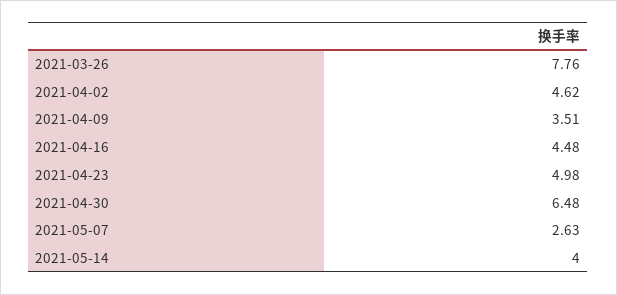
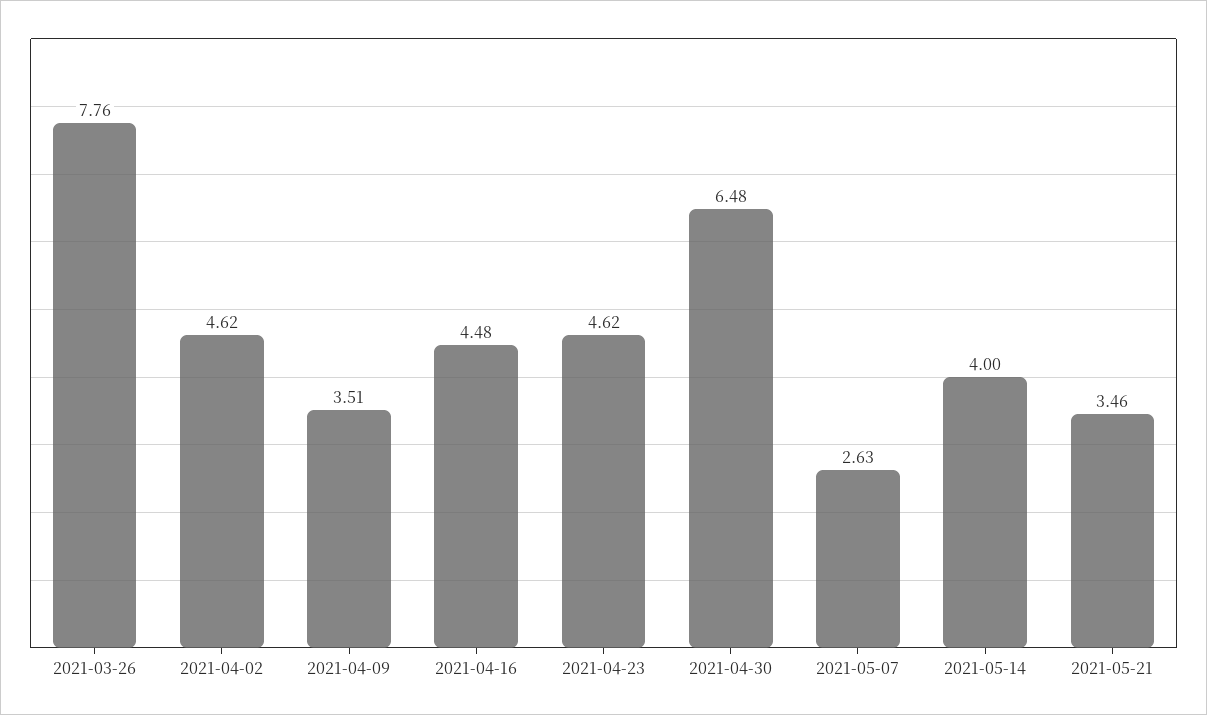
2021-04-23: 4.98 -> 4.62
2021-05-21: none -> 3.46

